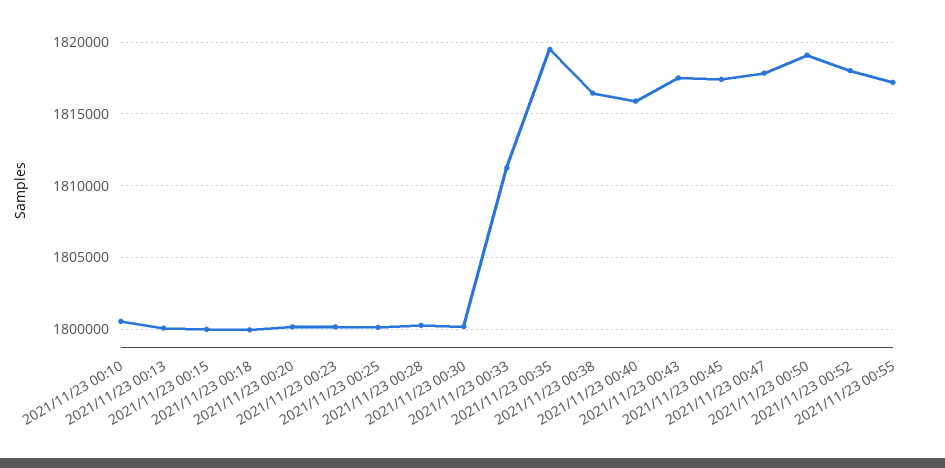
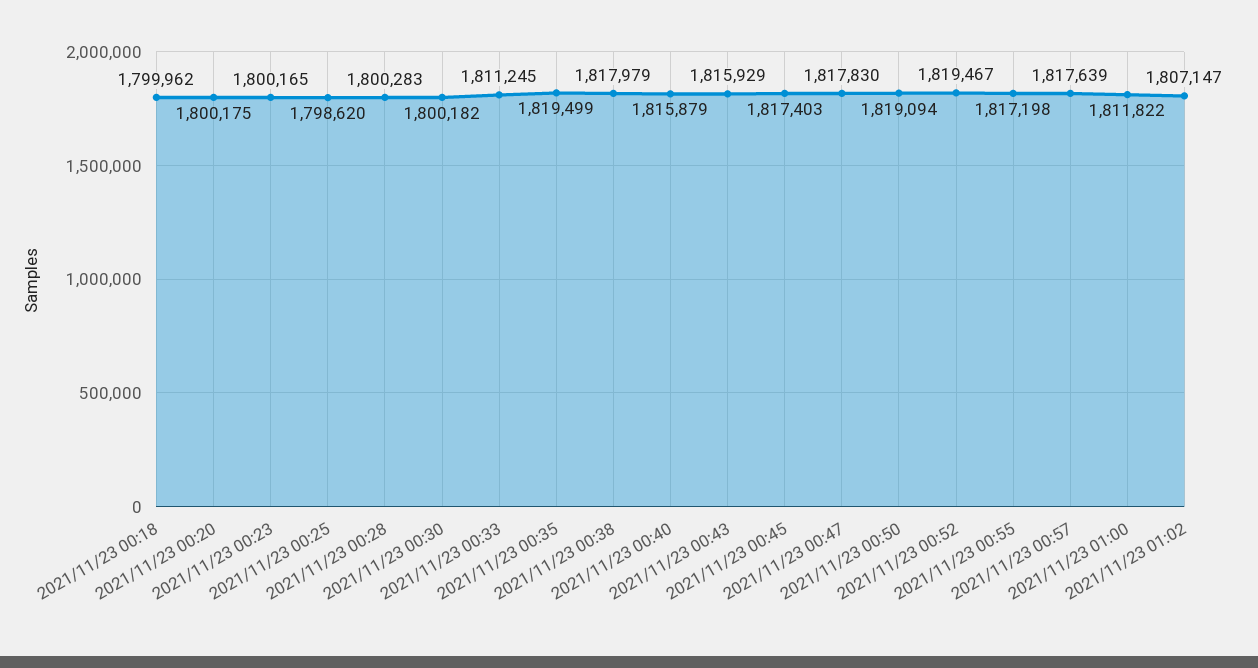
2021/11/23 00:10: 1800500 -> none
2021/11/23 00:13: 1800000 -> none
2021/11/23 00:15: 1800000 -> none
2021/11/23 00:25: 1800000 -> 1798620
2021/11/23 00:38: 1816500 -> 1817979
2021/11/23 00:43: 1817500 -> 1815929
2021/11/23 00:52: 1818000 -> 1819467
2021/11/23 00:57: none -> 1817639
2021/11/23 01:00: none -> 1811822
2021/11/23 01:02: none -> 1807147

